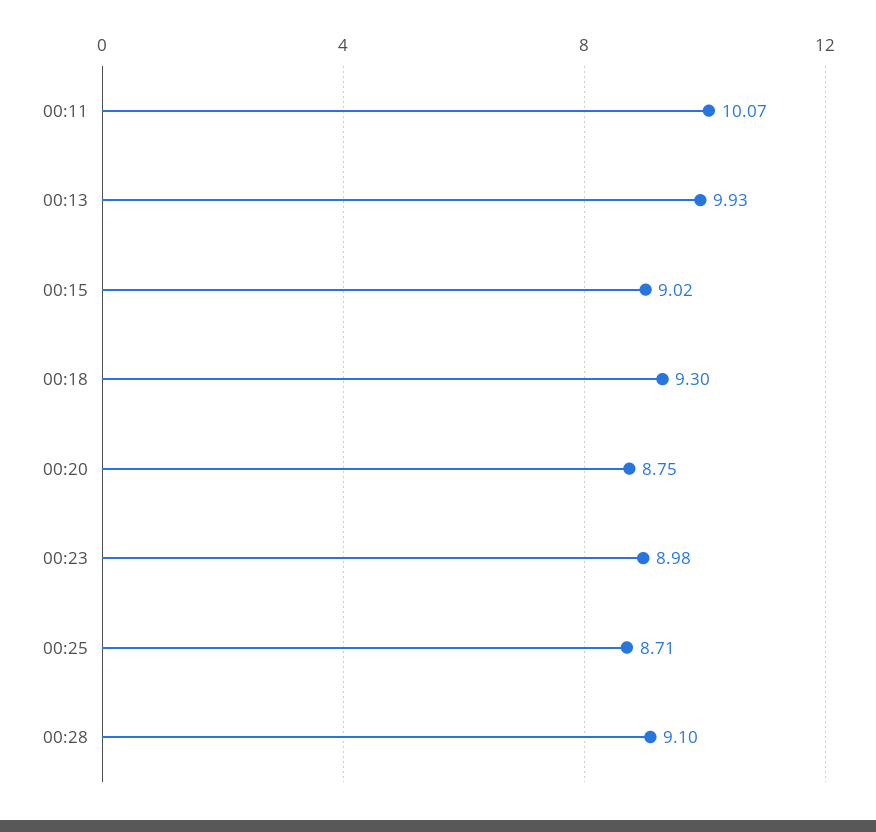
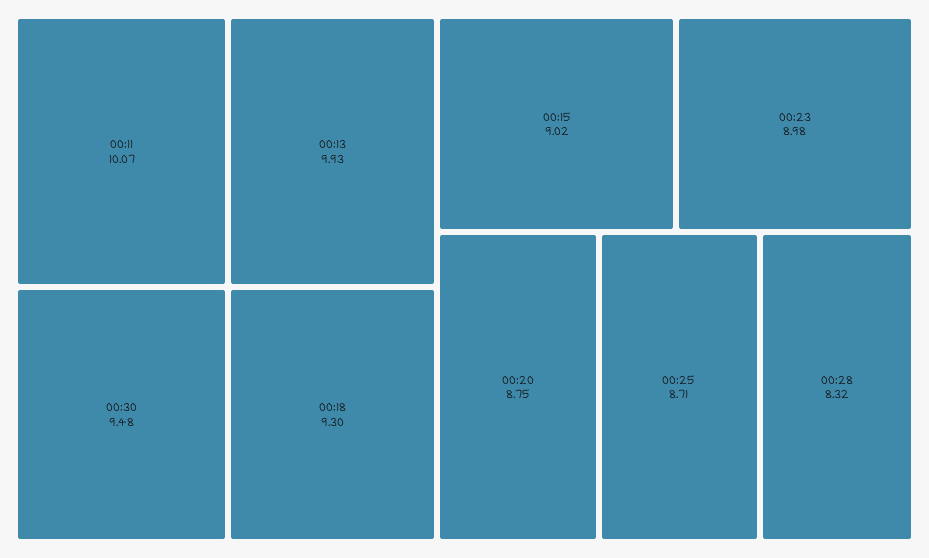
00:28: 9.1 -> 8.32
00:30: none -> 9.48

